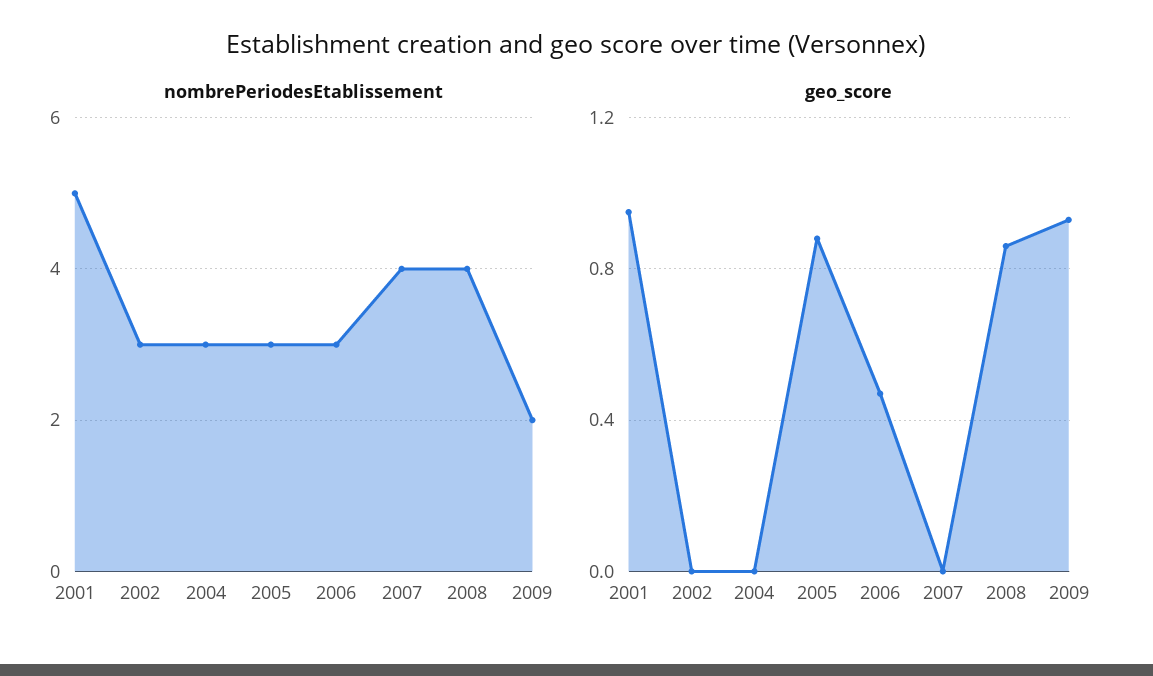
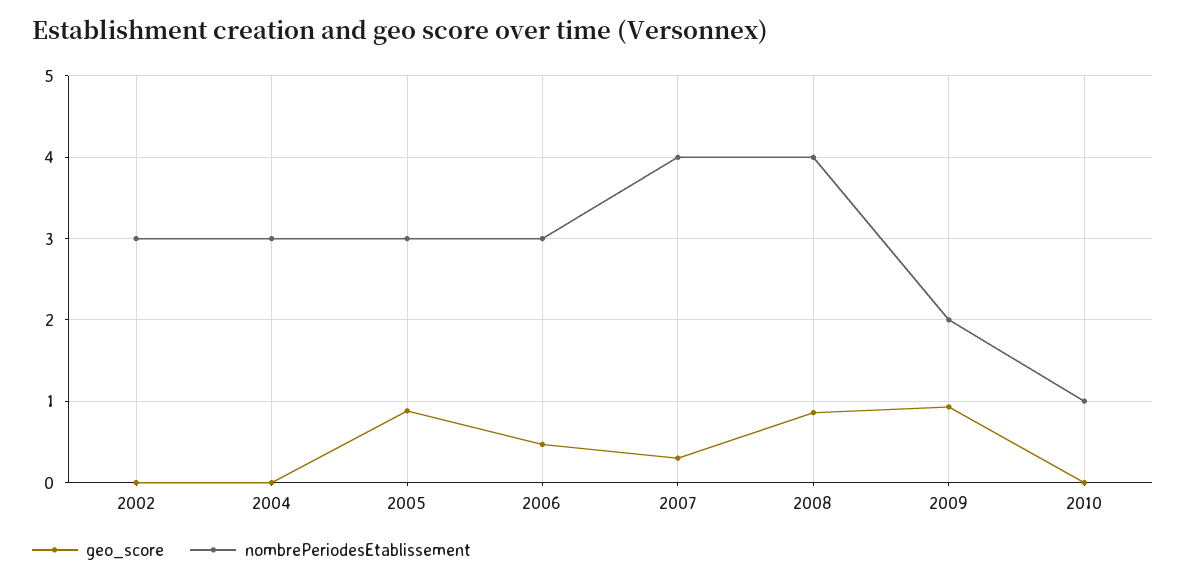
nombrePeriodesEtablissement, 2001: 5 -> none
geo_score, 2001: 0.95 -> none
geo_score, 2007: 0 -> 0.3
geo_score, 2010: none -> 0
nombrePeriodesEtablissement, 2010: none -> 1

